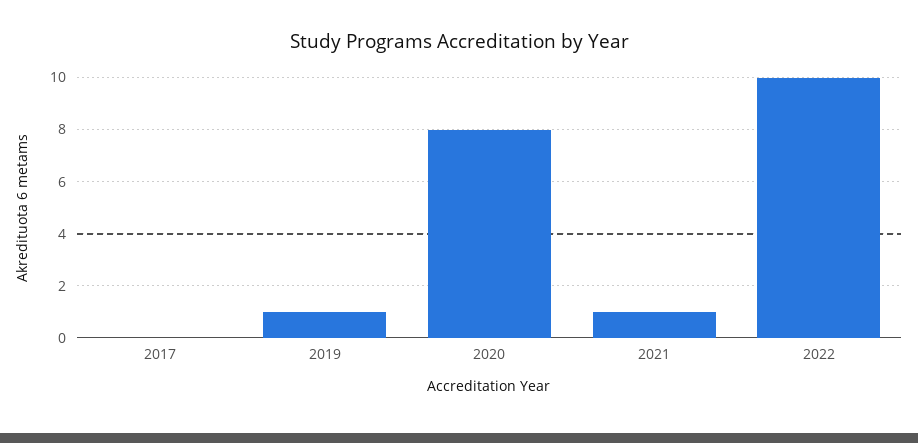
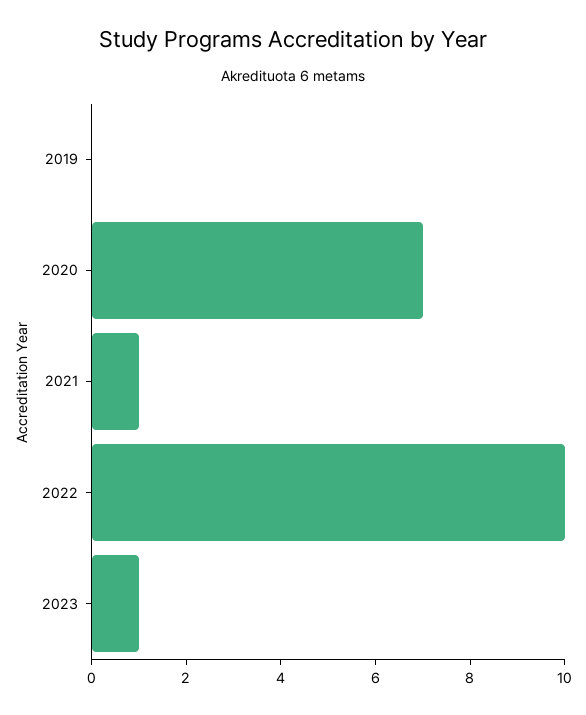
2017: 0 -> none
2019: 1 -> 0
2020: 8 -> 7
2023: none -> 1

